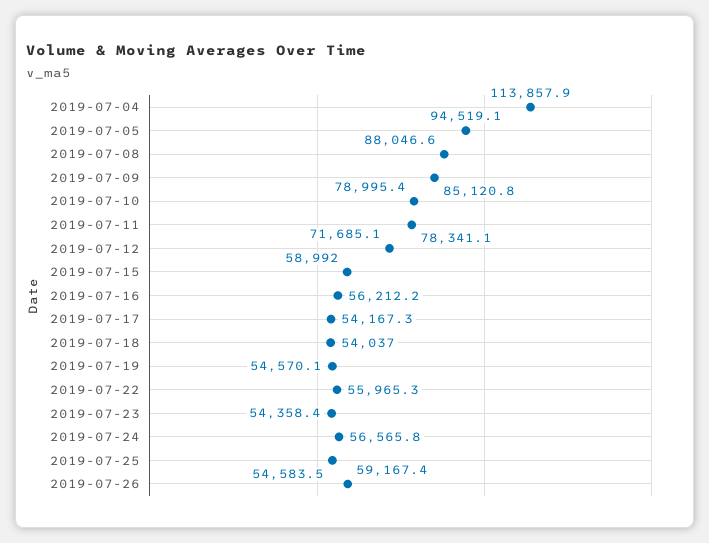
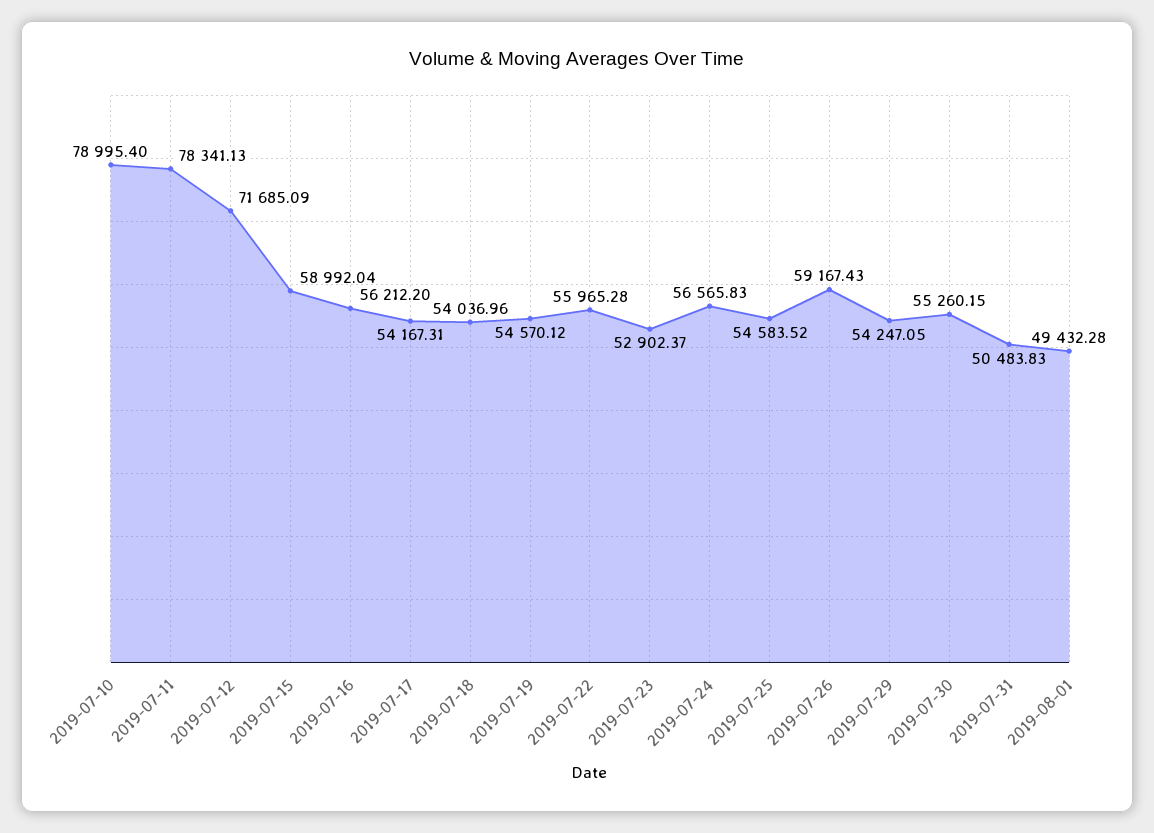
2019-07-04: 113857.9 -> none
2019-07-05: 94519.1 -> none
2019-07-08: 88046.6 -> none
2019-07-09: 85120.8 -> none
2019-07-23: 54358.4 -> 52902.37
2019-07-29: none -> 54247.05
2019-07-30: none -> 55260.15
2019-07-31: none -> 50483.83
2019-08-01: none -> 49432.28

